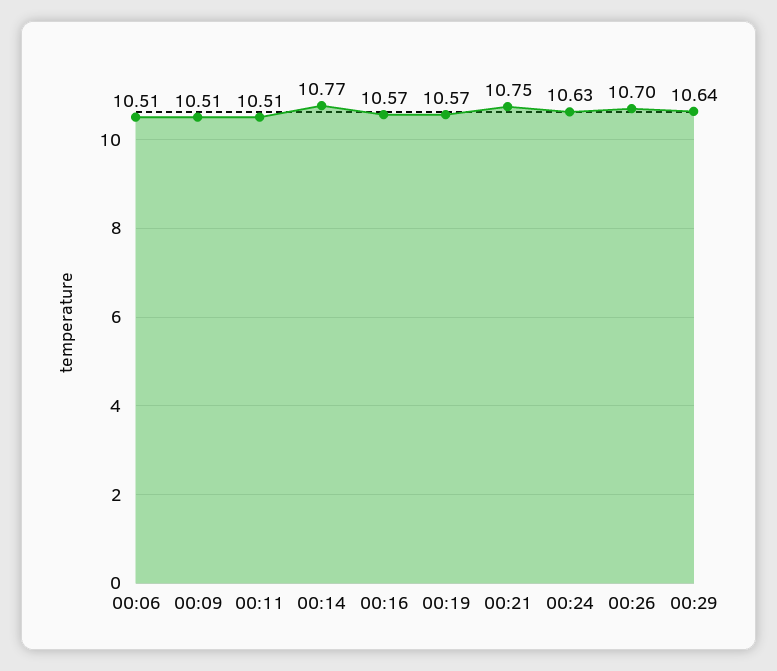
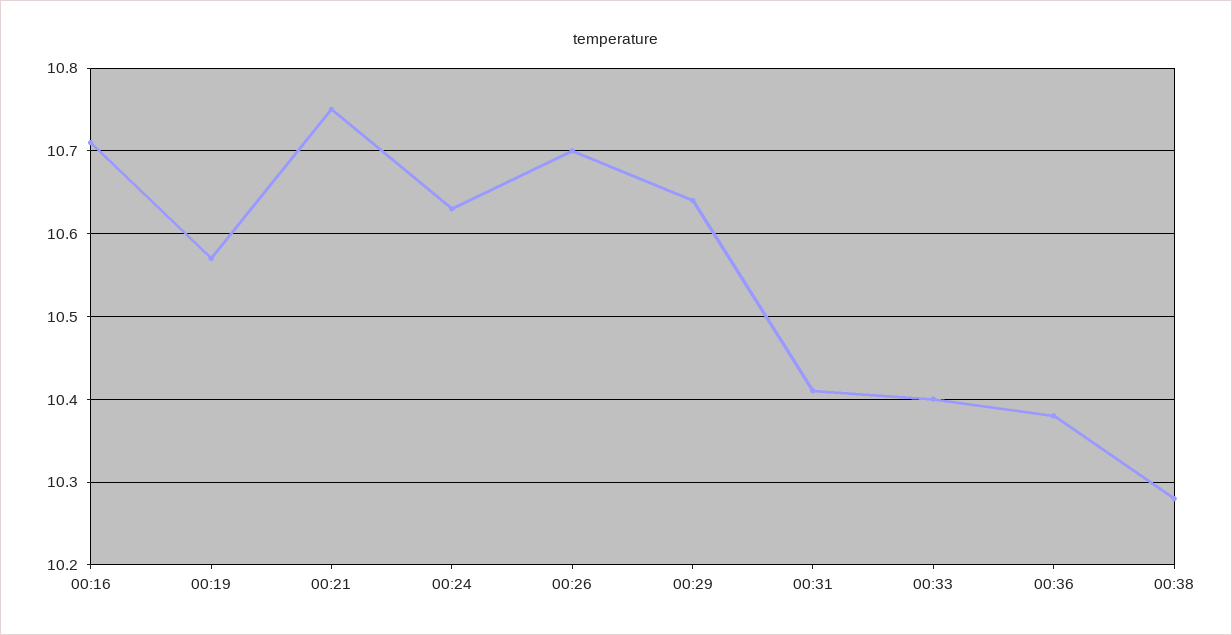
00:06: 10.51 -> none
00:09: 10.51 -> none
00:11: 10.51 -> none
00:14: 10.77 -> none
00:16: 10.57 -> 10.71
00:31: none -> 10.41
00:33: none -> 10.4
00:36: none -> 10.38
00:38: none -> 10.28

